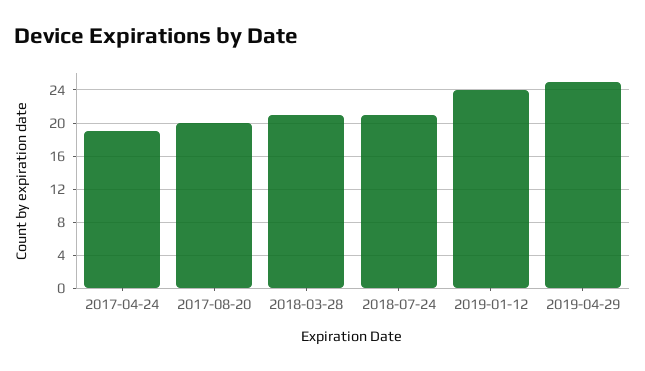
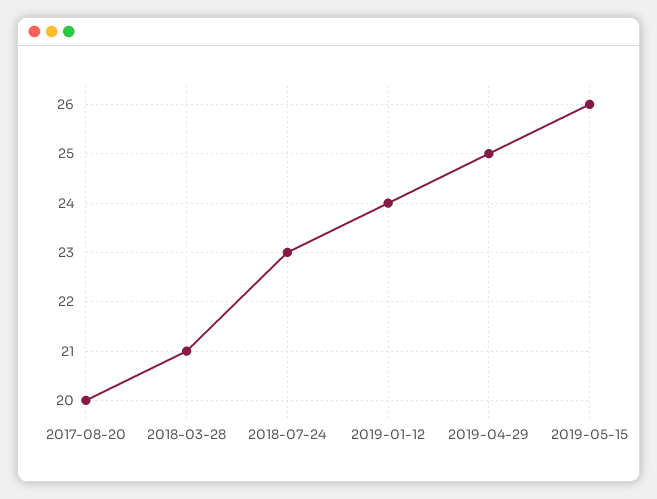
2017-04-24: 19 -> none
2018-07-24: 21 -> 23
2019-05-15: none -> 26

